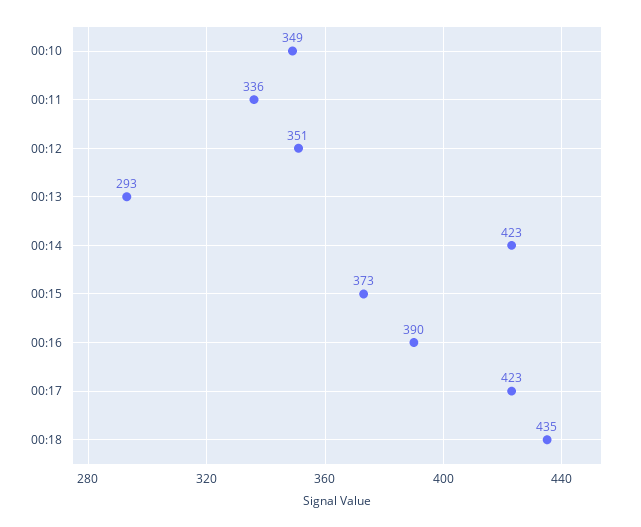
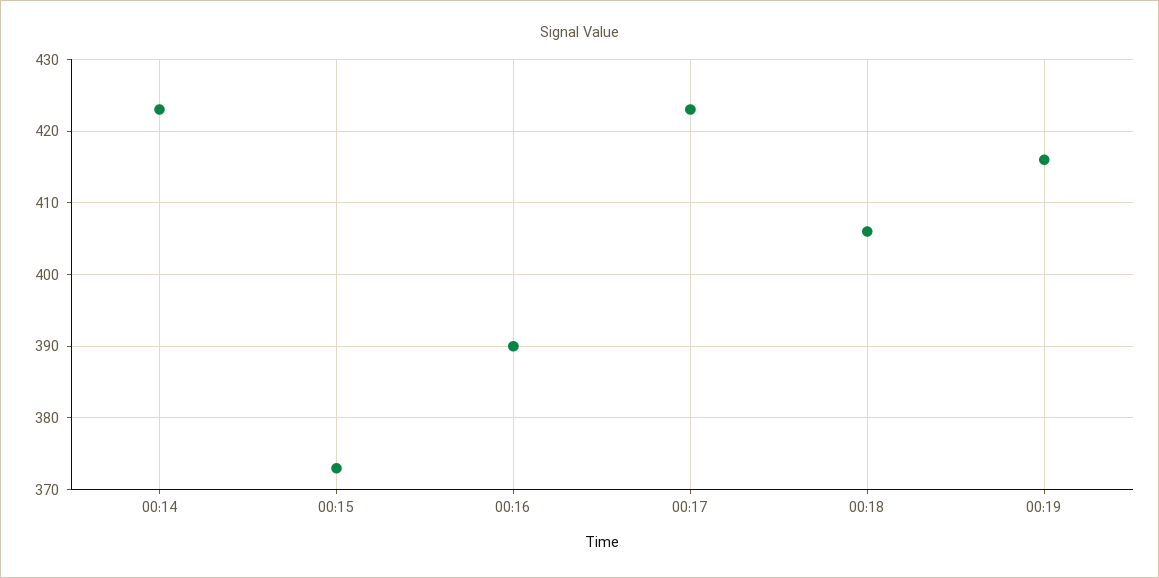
00:10: 349 -> none
00:11: 336 -> none
00:12: 351 -> none
00:13: 293 -> none
00:18: 435 -> 406
00:19: none -> 416

